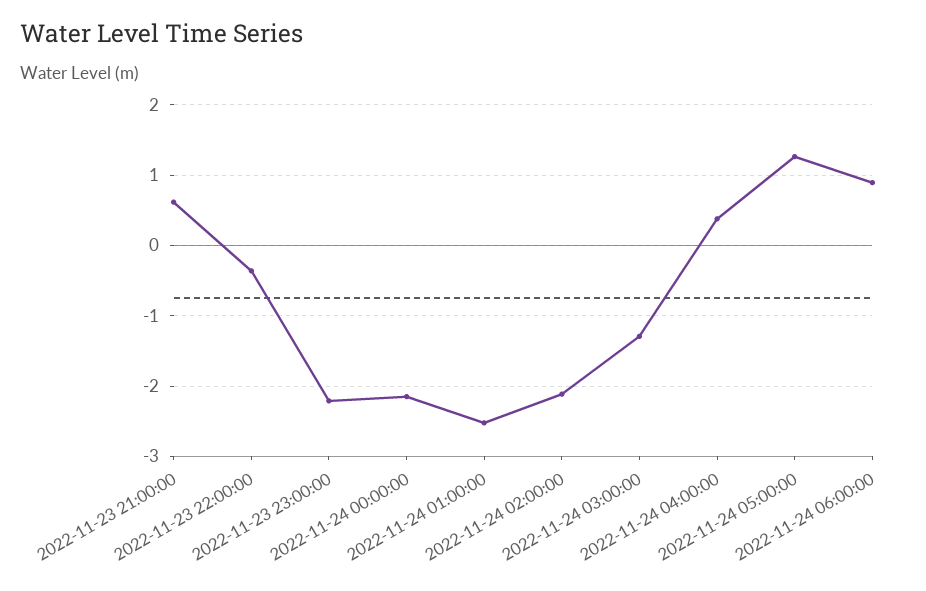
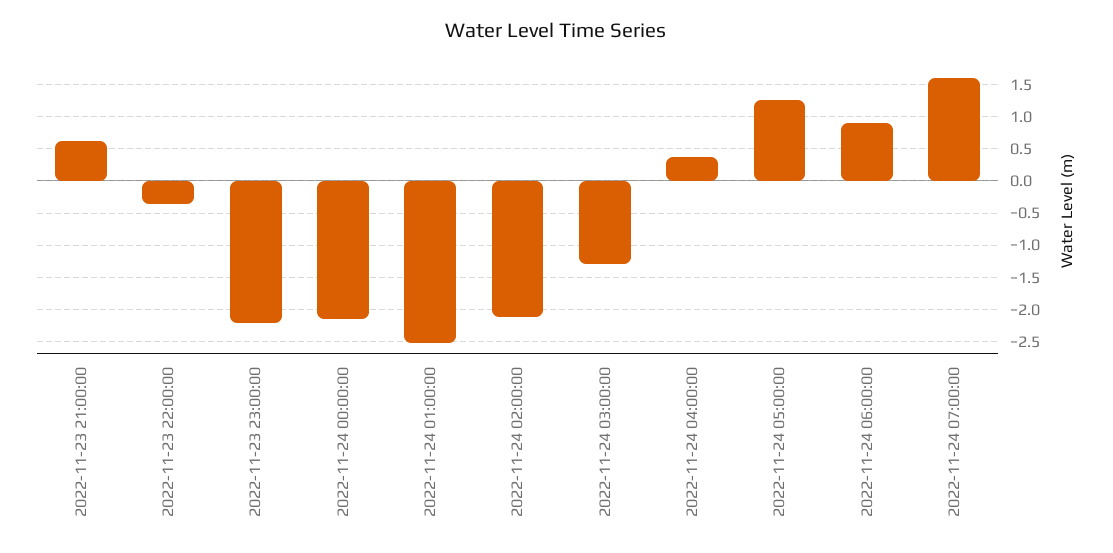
2022-11-24 07:00:00: none -> 1.6

